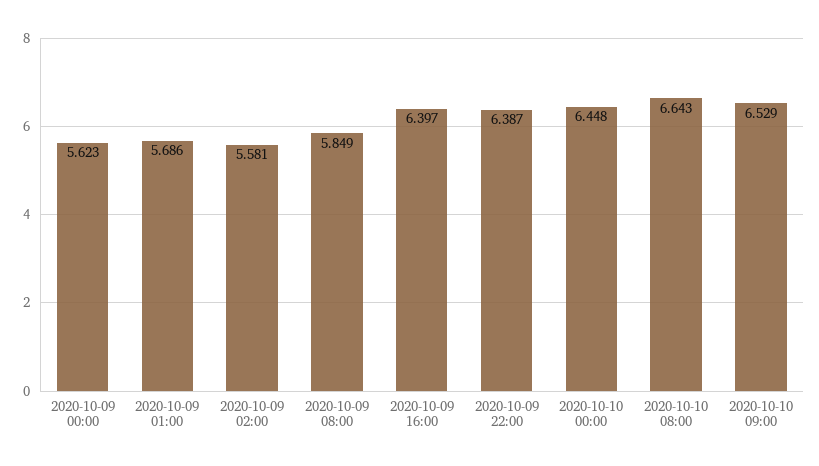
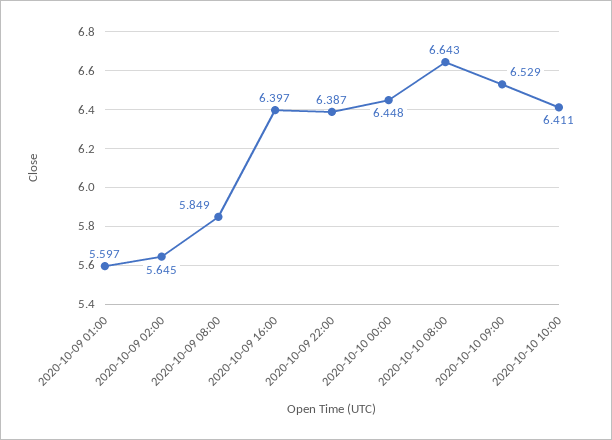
2020-10-09 00:00: 5.623 -> none
2020-10-09 01:00: 5.686 -> 5.597
2020-10-09 02:00: 5.581 -> 5.645
2020-10-10 10:00: none -> 6.411

